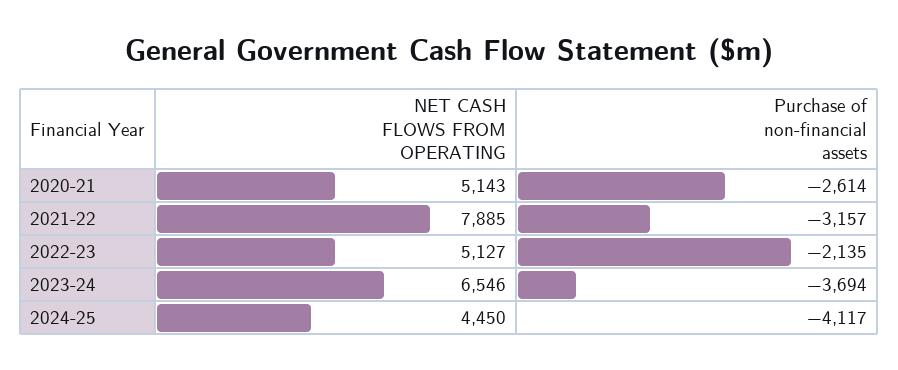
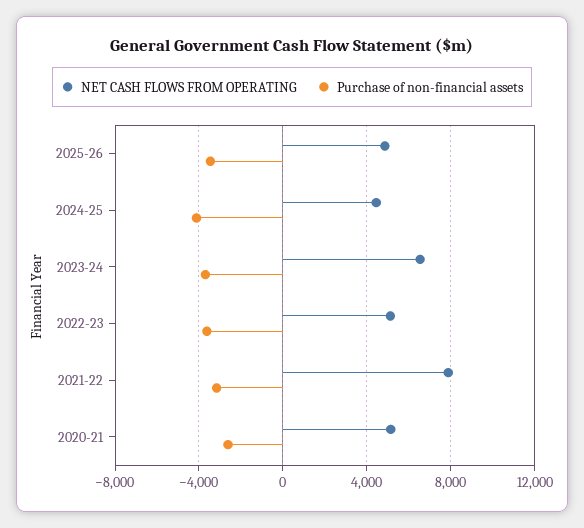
Purchase of non-financial assets, 2022-23: -2135 -> -3500
NET CASH FLOWS FROM OPERATING, 2025-26: none -> 5000
Purchase of non-financial assets, 2025-26: none -> -3500

